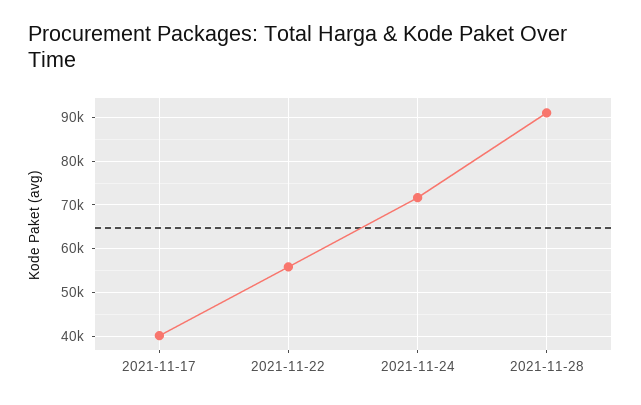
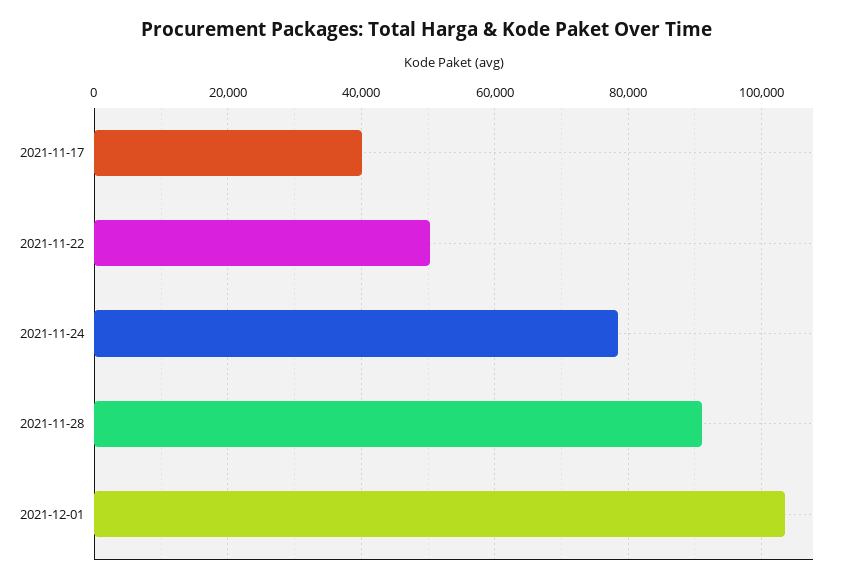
2021-11-22: 56000 -> 50000
2021-11-24: 72000 -> 78000
2021-12-01: none -> 104000

